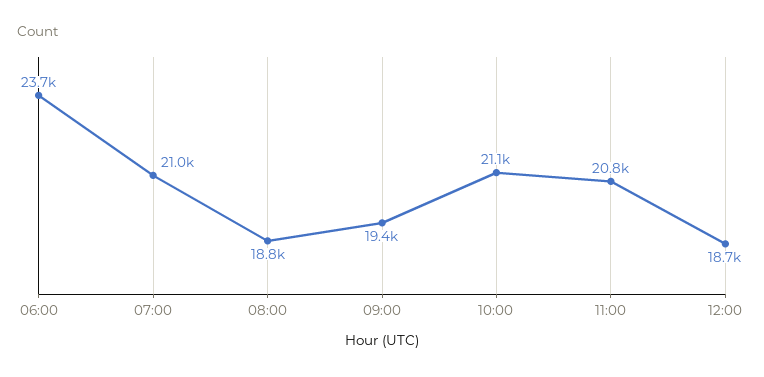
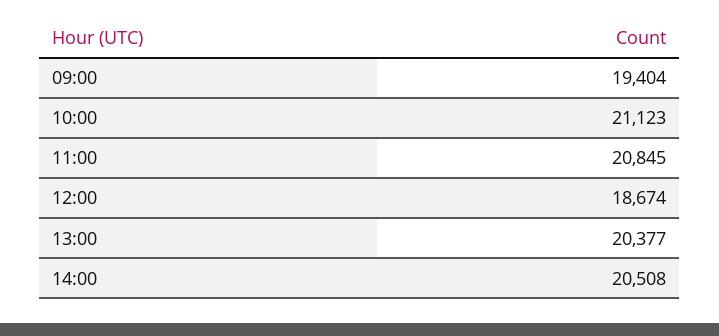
06:00: 23700 -> none
07:00: 21000 -> none
08:00: 18800 -> none
13:00: none -> 20377
14:00: none -> 20508

